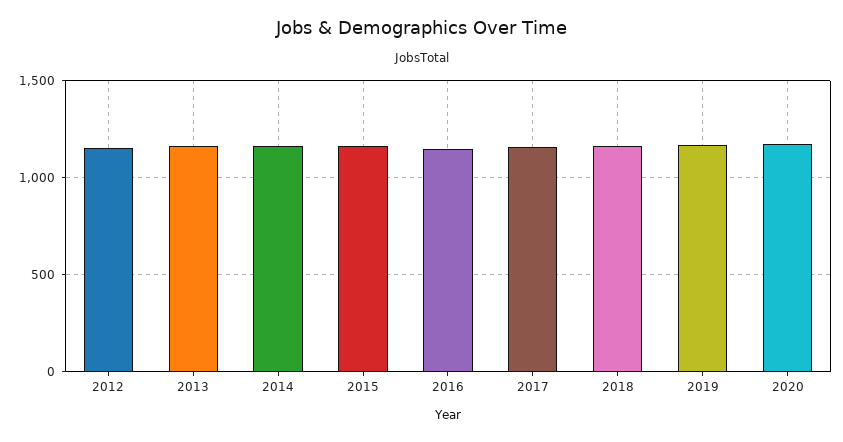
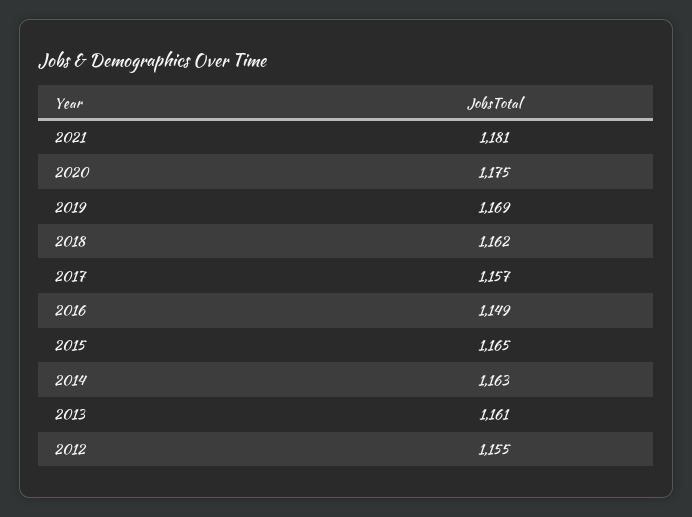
2021: none -> 1181

